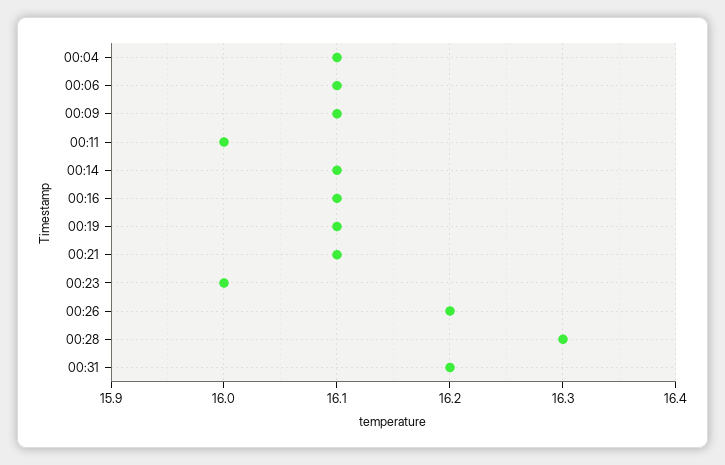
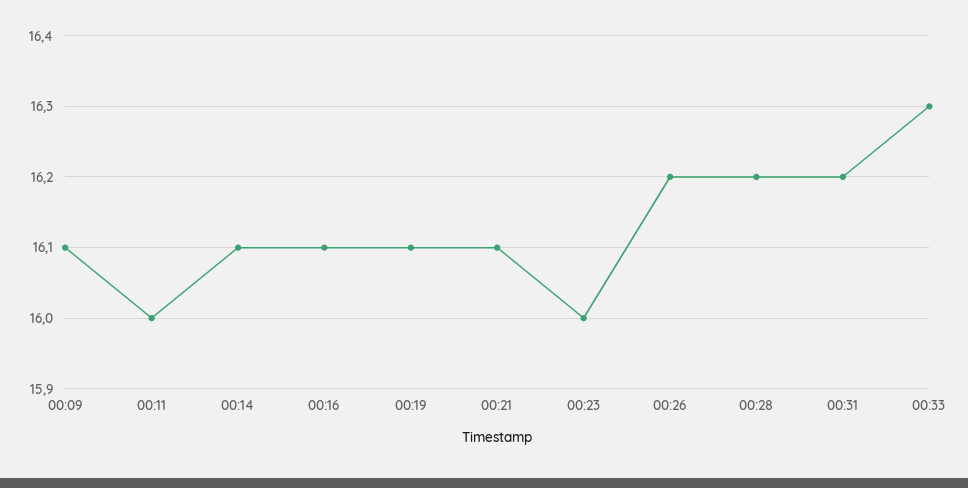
00:04: 16.1 -> none
00:06: 16.1 -> none
00:28: 16.3 -> 16.2
00:33: none -> 16.3

